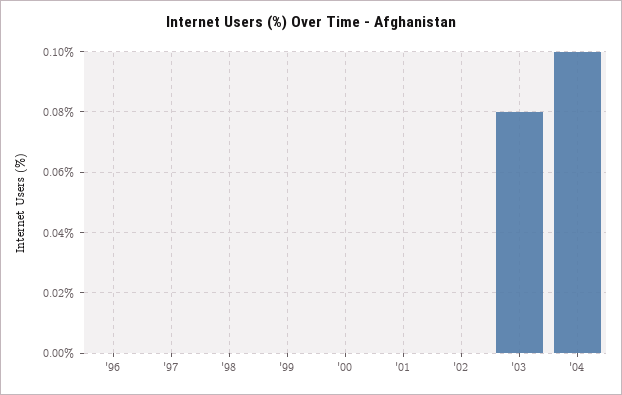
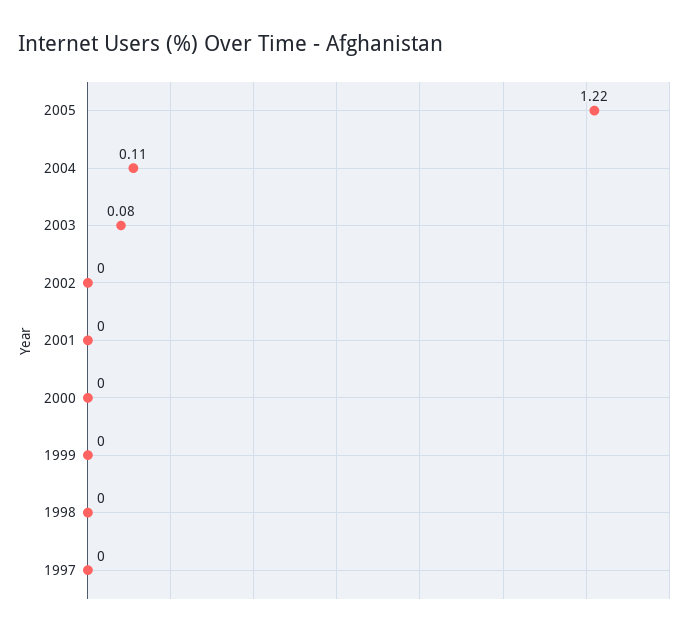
'96: 0 -> none
'04: 0.1 -> 0.11
2005: none -> 1.22

